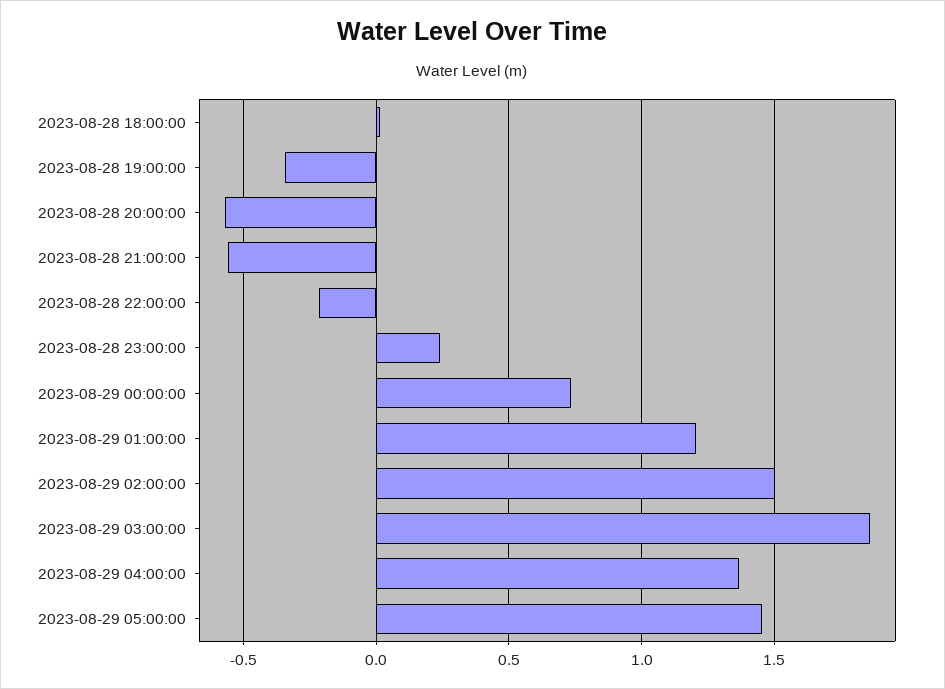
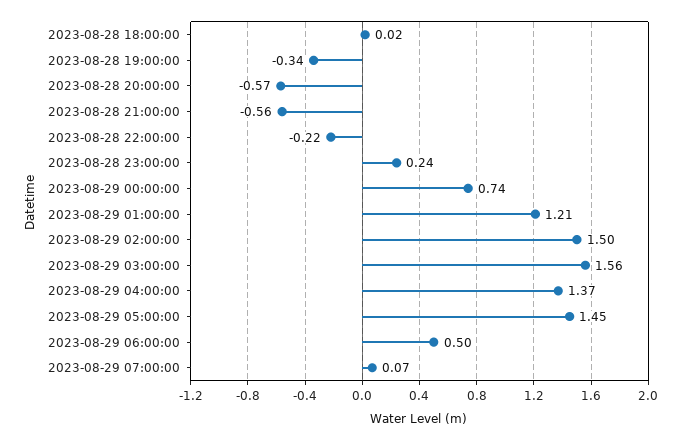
2023-08-29 03:00:00: 1.85 -> 1.56
2023-08-29 06:00:00: none -> 0.5
2023-08-29 07:00:00: none -> 0.07

